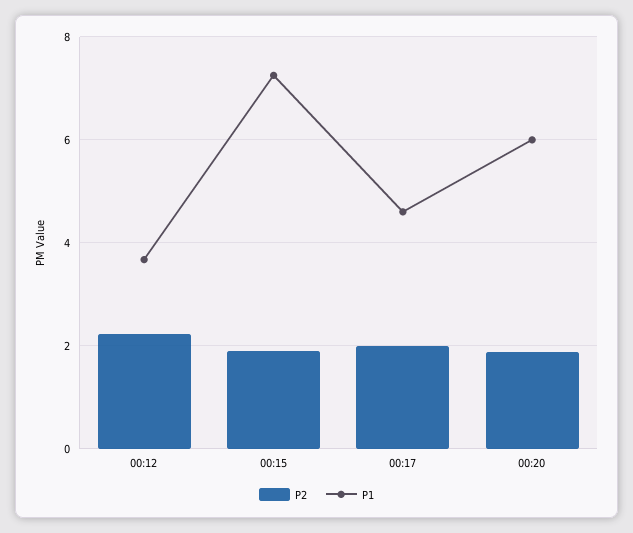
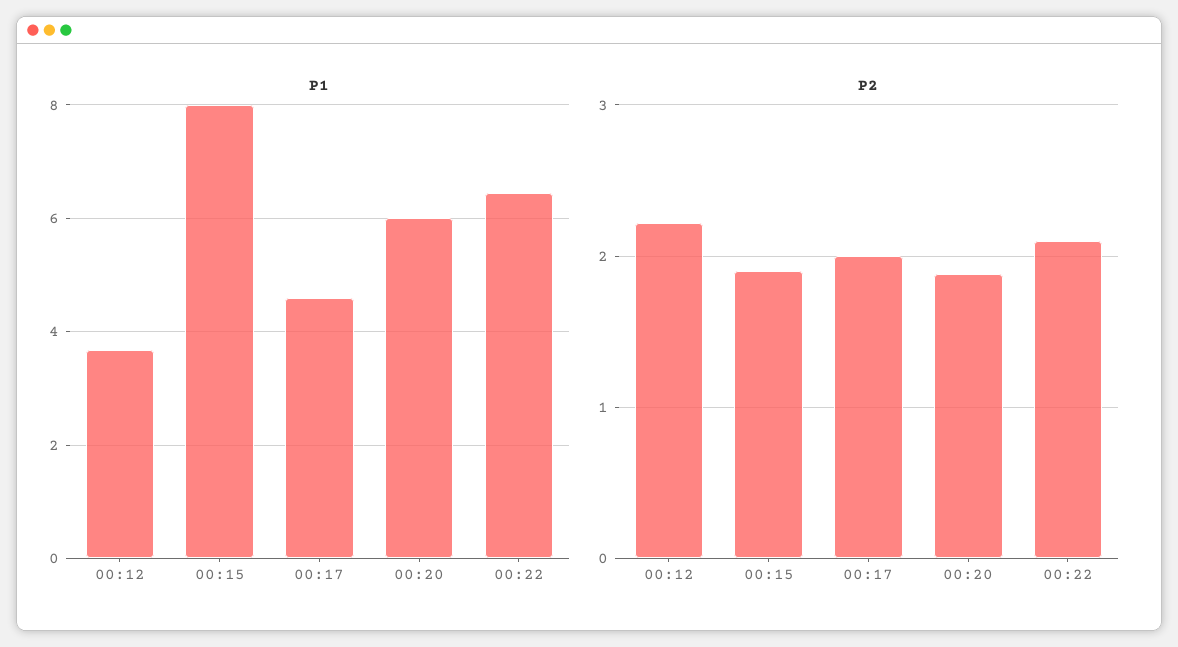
P1, 00:15: 7.2 -> 8
P1, 00:22: none -> 6.4
P2, 00:22: none -> 2.1

